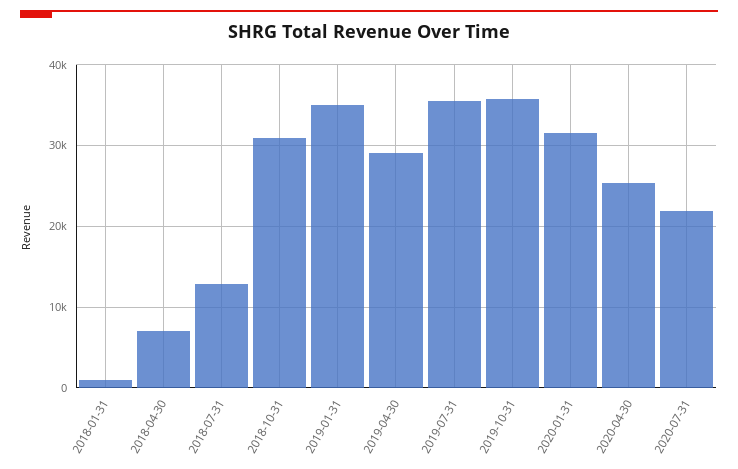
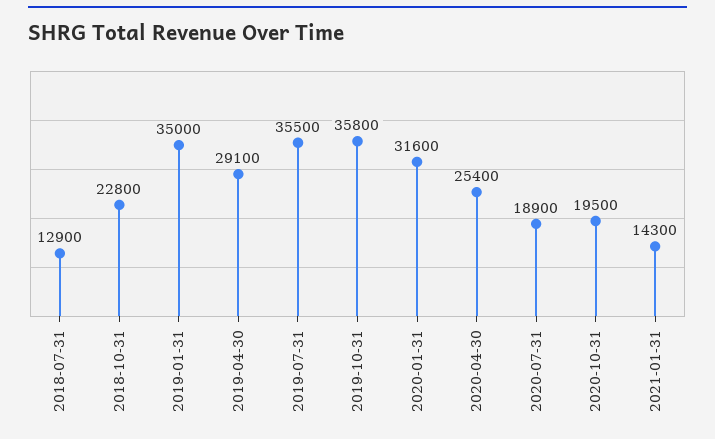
2018-01-31: 1000 -> none
2018-04-30: 7000 -> none
2018-10-31: 31000 -> 22800
2020-07-31: 22000 -> 18900
2020-10-31: none -> 19500
2021-01-31: none -> 14300

